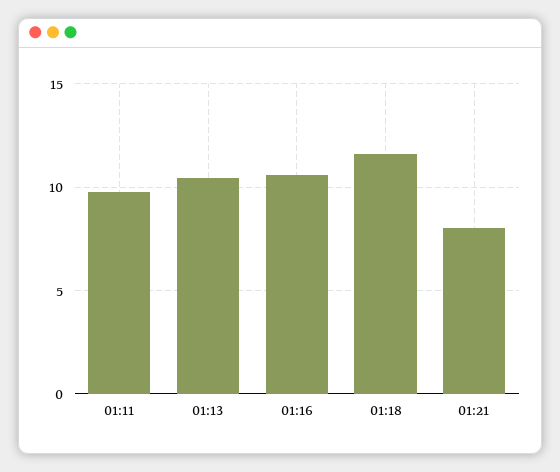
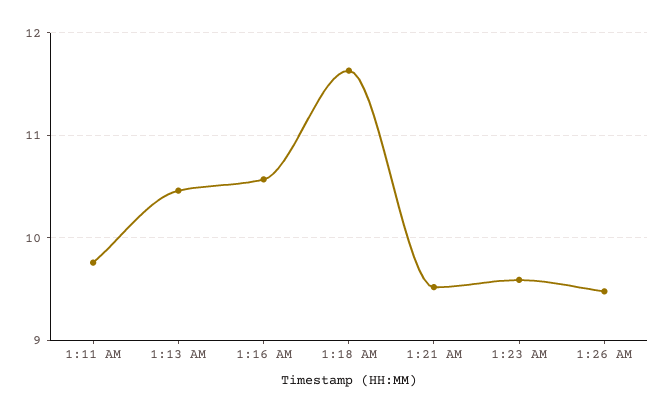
01:21: 8 -> 9.5
1:23 AM: none -> 9.6
1:26 AM: none -> 9.5

